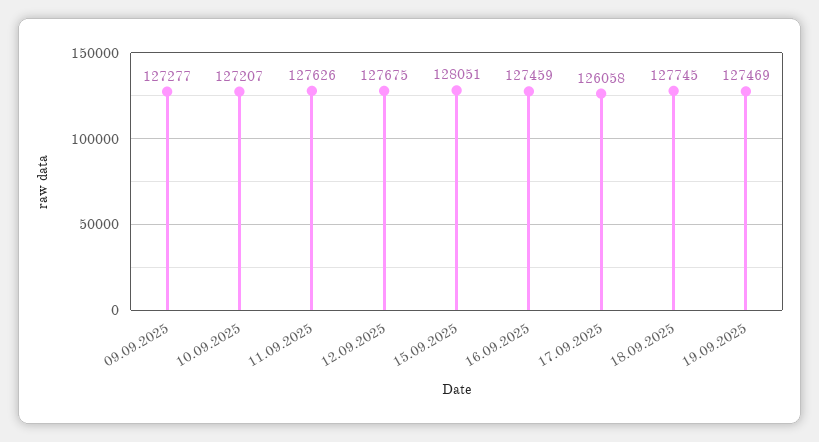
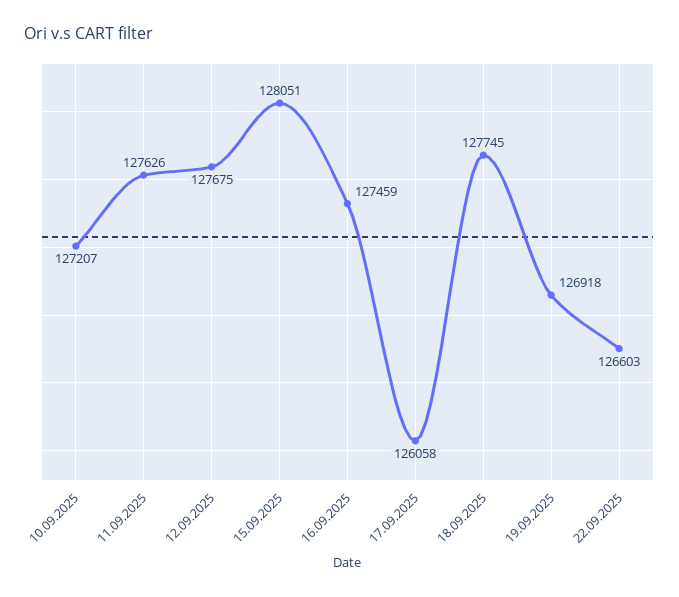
09.09.2025: 127277 -> none
19.09.2025: 127469 -> 126918
22.09.2025: none -> 126603

